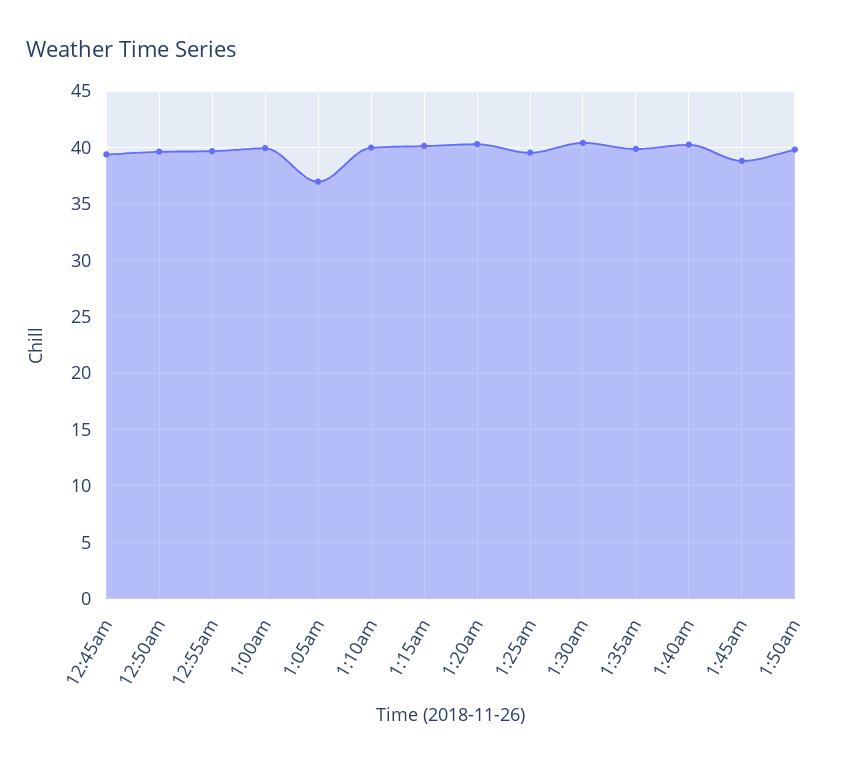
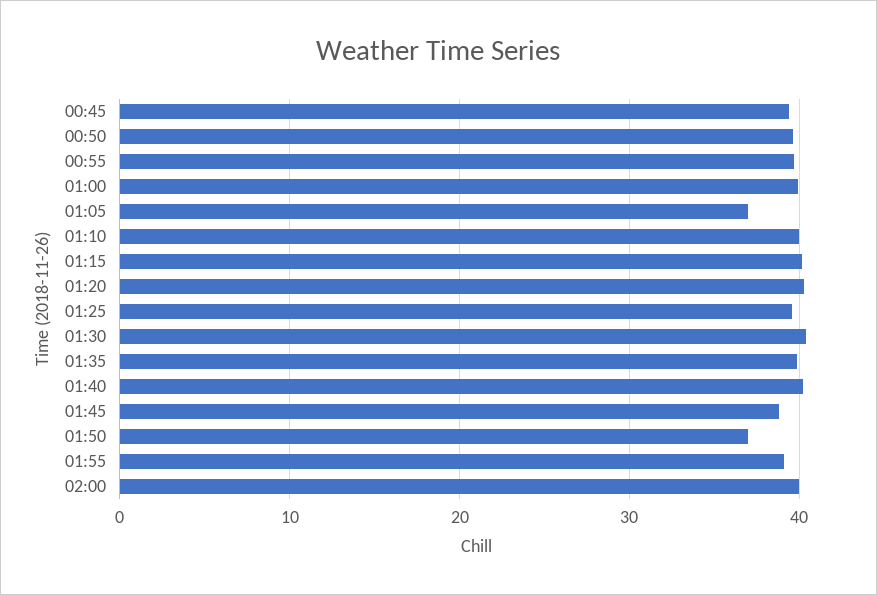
1:50am: 40 -> 37
01:55: none -> 39
02:00: none -> 40

